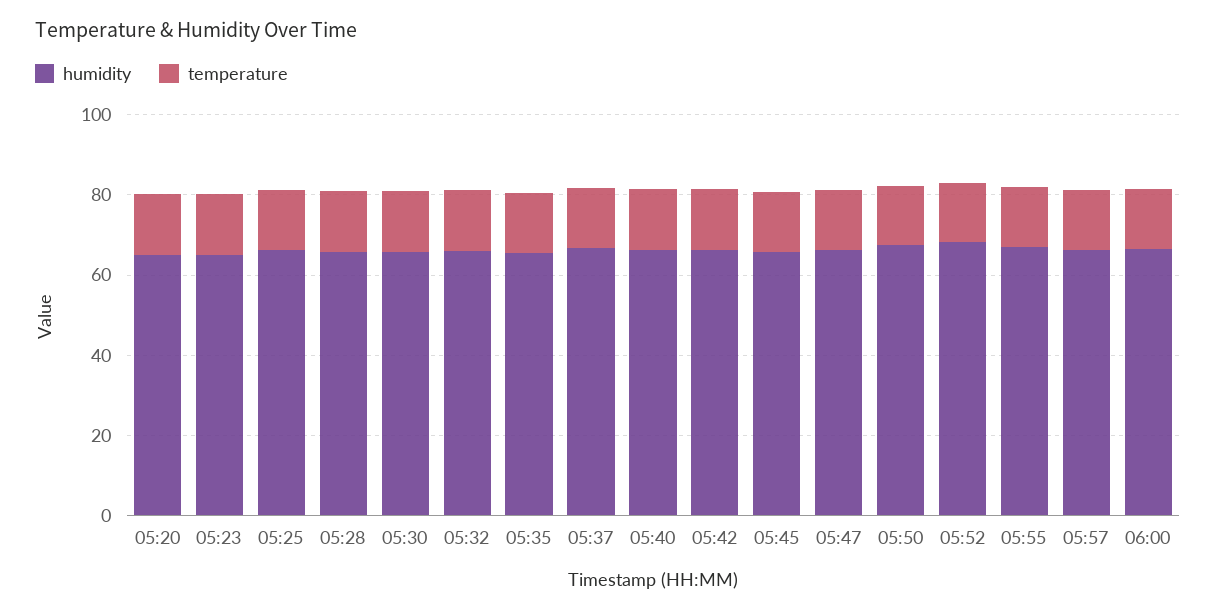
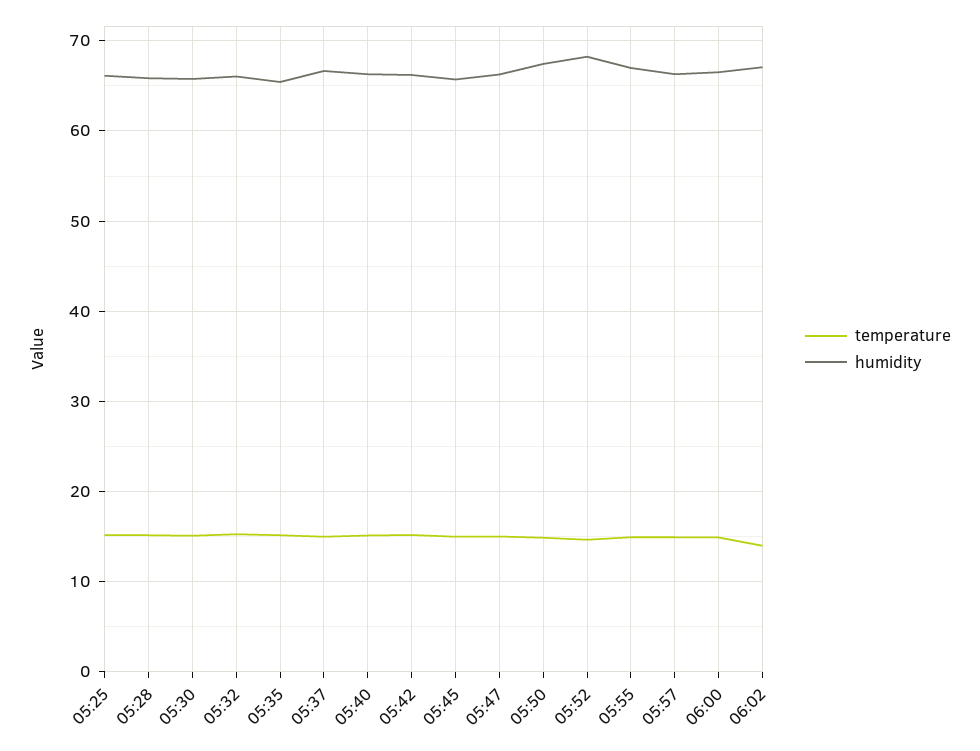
humidity, 05:20: 65 -> none
temperature, 05:20: 15 -> none
humidity, 05:23: 65 -> none
temperature, 05:23: 15 -> none
temperature, 06:02: none -> 14
humidity, 06:02: none -> 67

